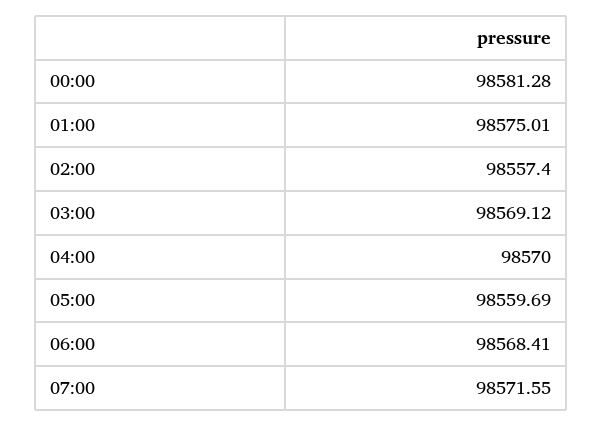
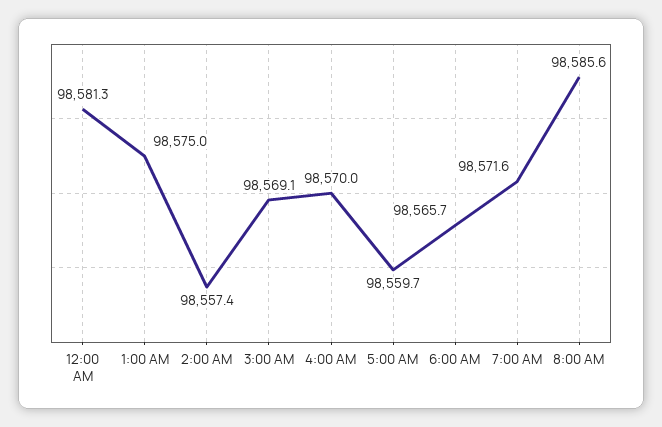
06:00: 98568.41 -> 98565.7
8:00 AM: none -> 98585.6

